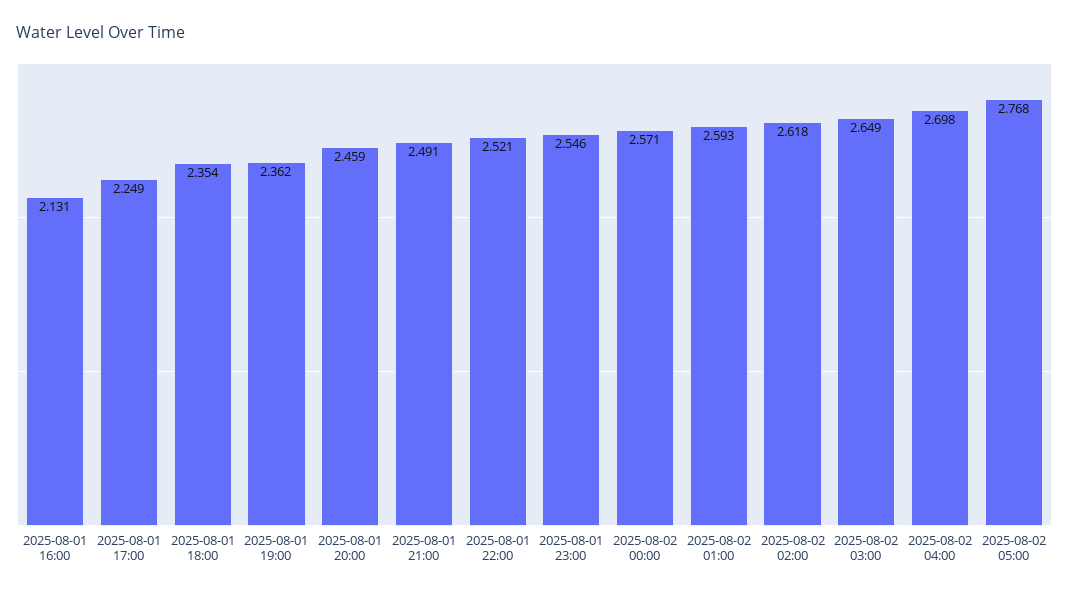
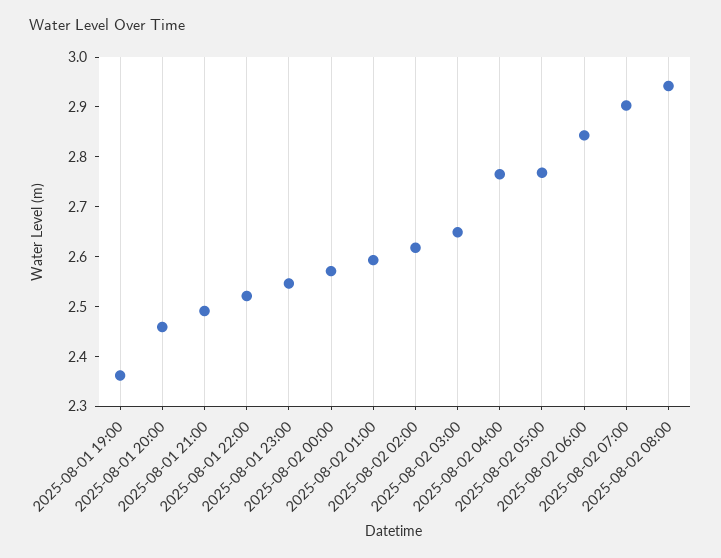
2025-08-01 16:00: 2.131 -> none
2025-08-01 17:00: 2.249 -> none
2025-08-01 18:00: 2.354 -> none
2025-08-02 04:00: 2.698 -> 2.76
2025-08-02 06:00: none -> 2.84
2025-08-02 07:00: none -> 2.9
2025-08-02 08:00: none -> 2.94

